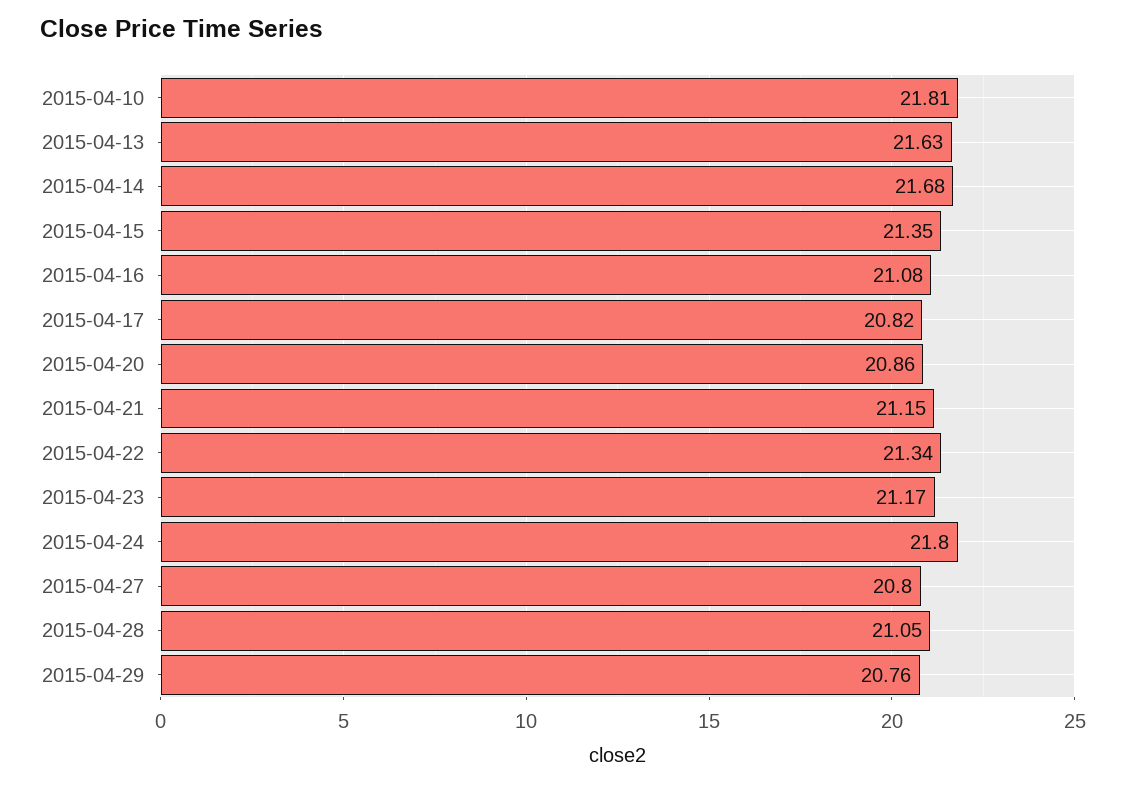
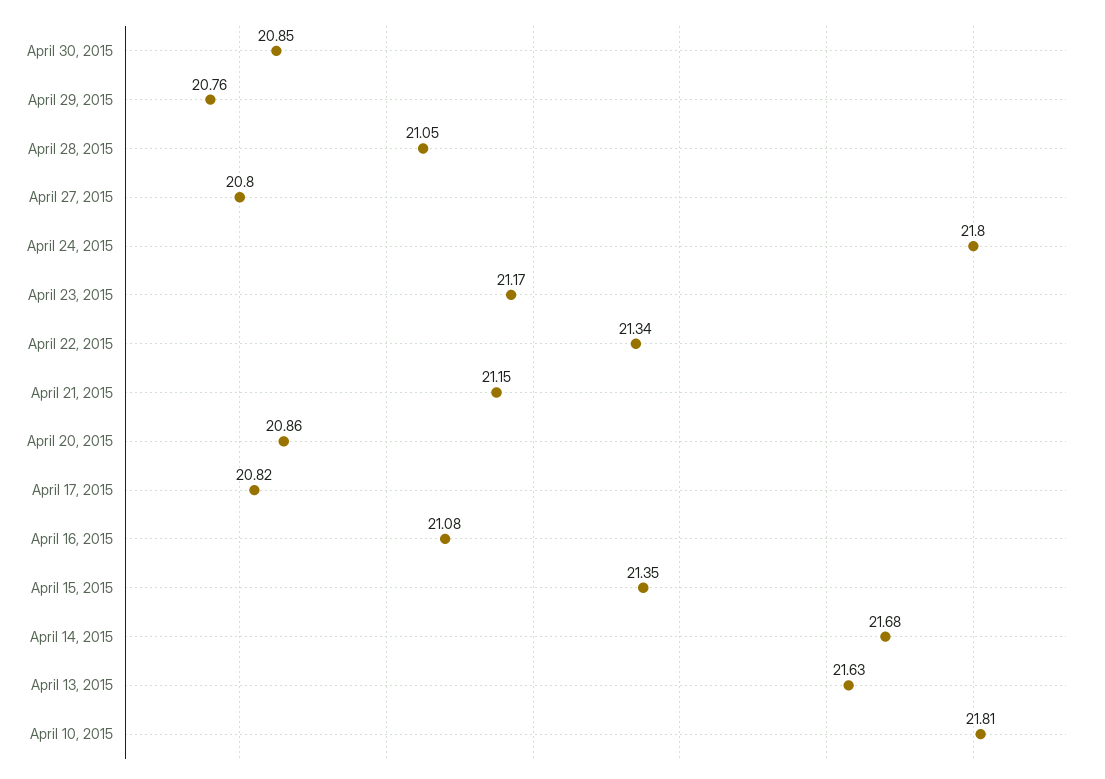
April 30, 2015: none -> 20.85

